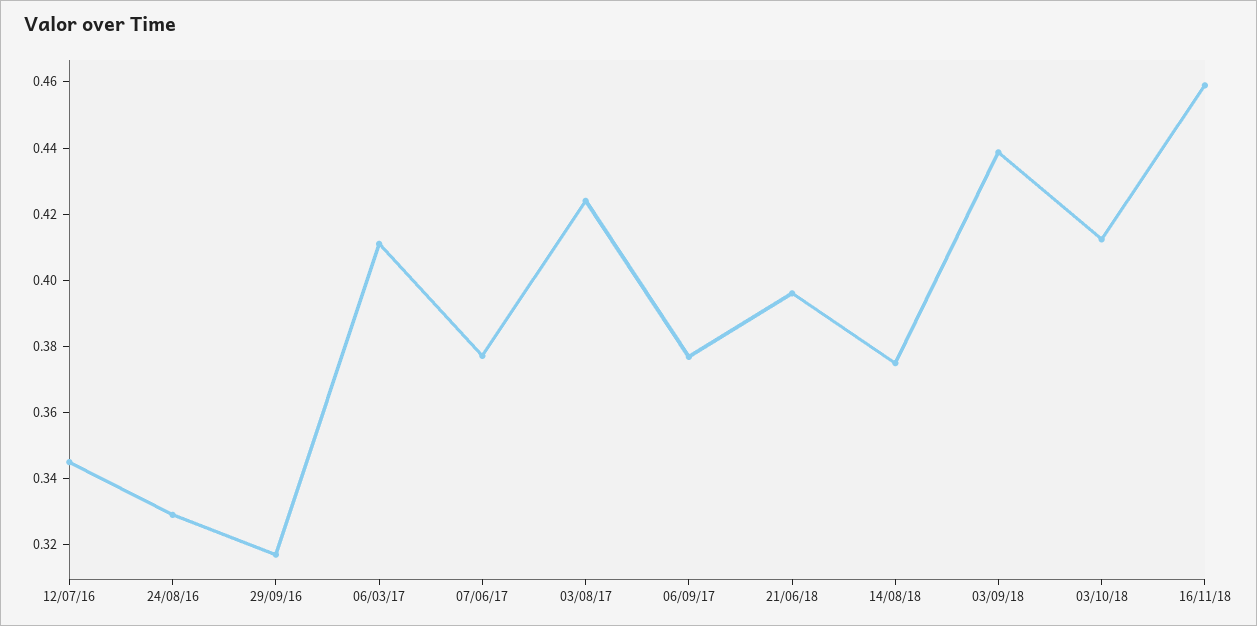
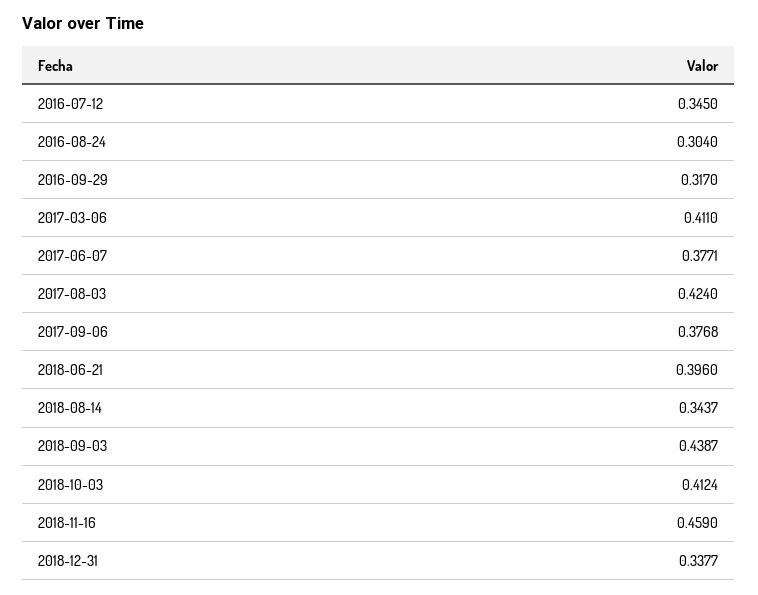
24/08/16: 0.33 -> 0.304
14/08/18: 0.375 -> 0.3437
2018-12-31: none -> 0.3377

